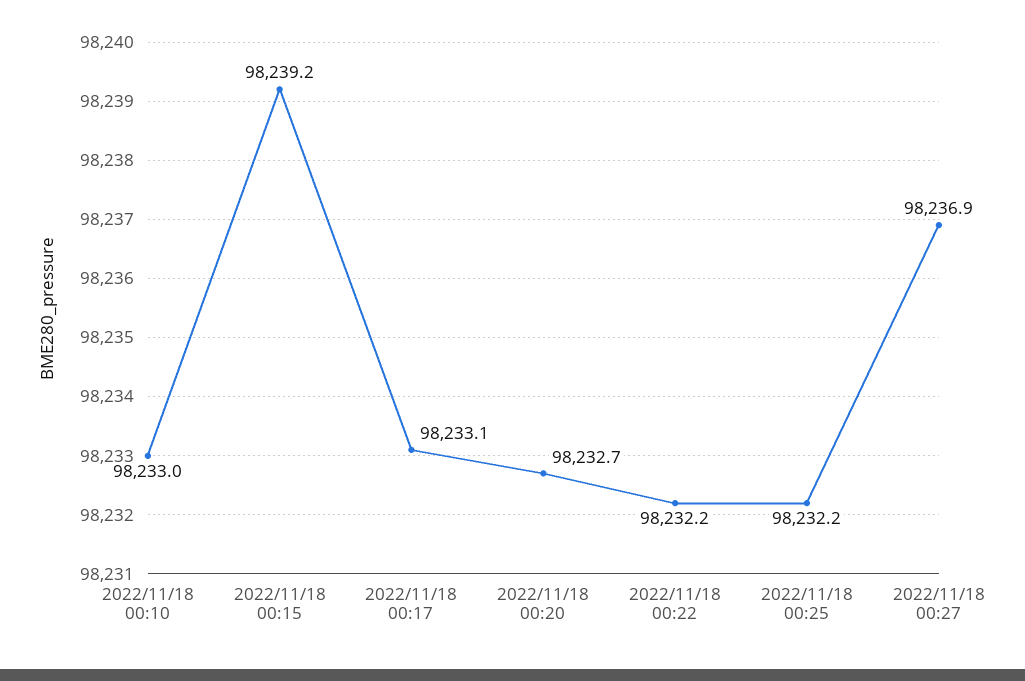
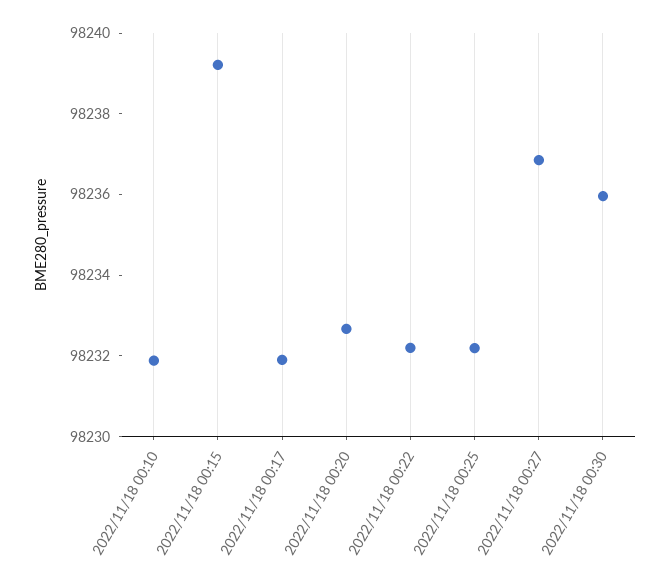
2022/11/18 00:10: 98233 -> 98232
2022/11/18 00:17: 98233.1 -> 98232
2022/11/18 00:30: none -> 98236

